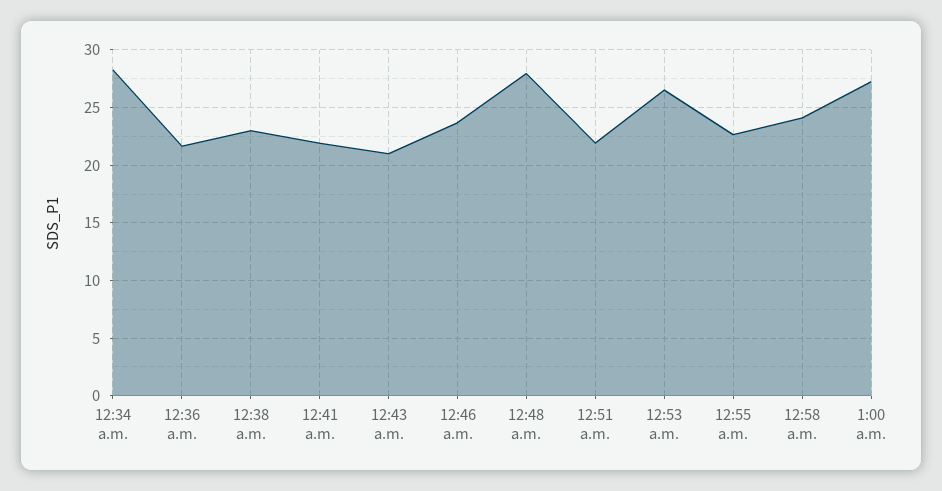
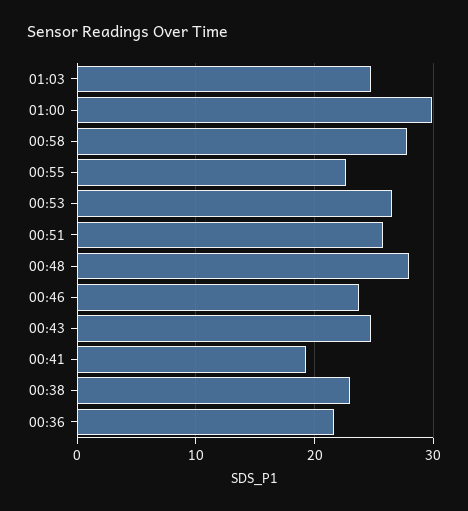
12:34 a.m.: 28 -> none
12:41 a.m.: 22 -> 19
12:43 a.m.: 21 -> 25
12:51 a.m.: 22 -> 26
12:58 a.m.: 24 -> 28
1:00 a.m.: 27 -> 30
01:03: none -> 25

